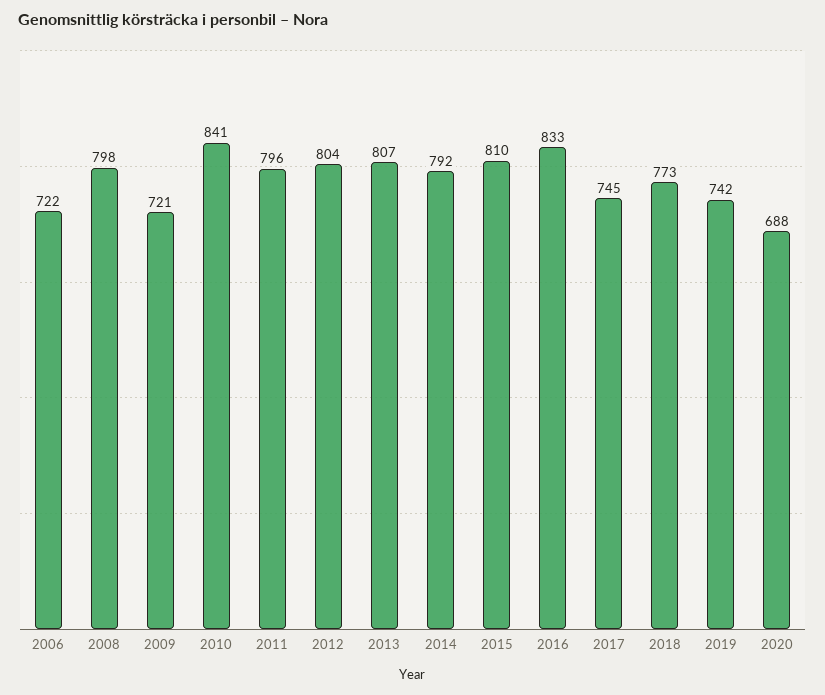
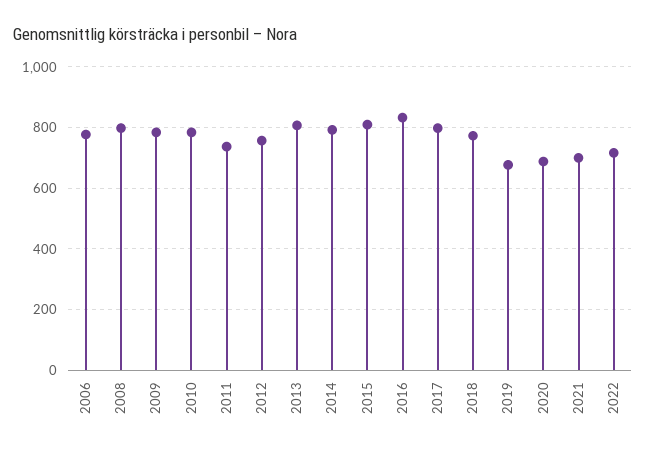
2006: 722 -> 780
2009: 721 -> 780
2010: 841 -> 780
2011: 796 -> 740
2012: 804 -> 760
2017: 745 -> 800
2019: 742 -> 680
2021: none -> 700
2022: none -> 720

